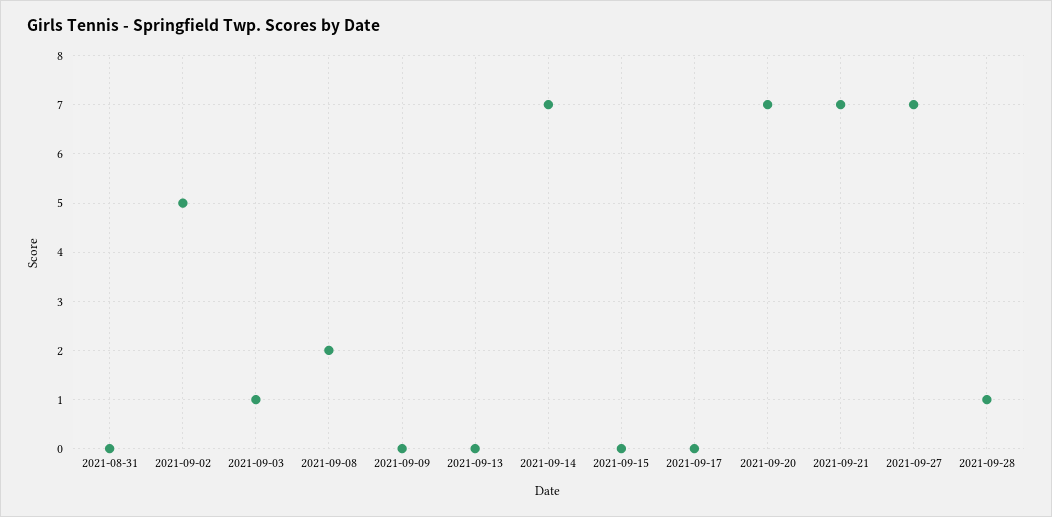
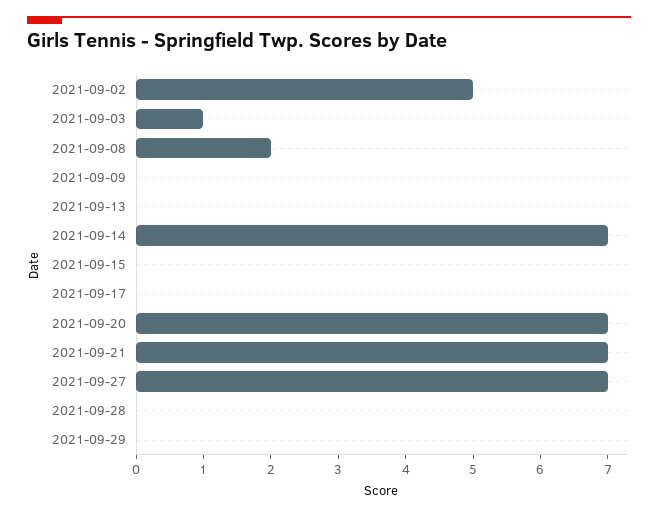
2021-08-31: 0 -> none
2021-09-28: 1 -> 0
2021-09-29: none -> 0

